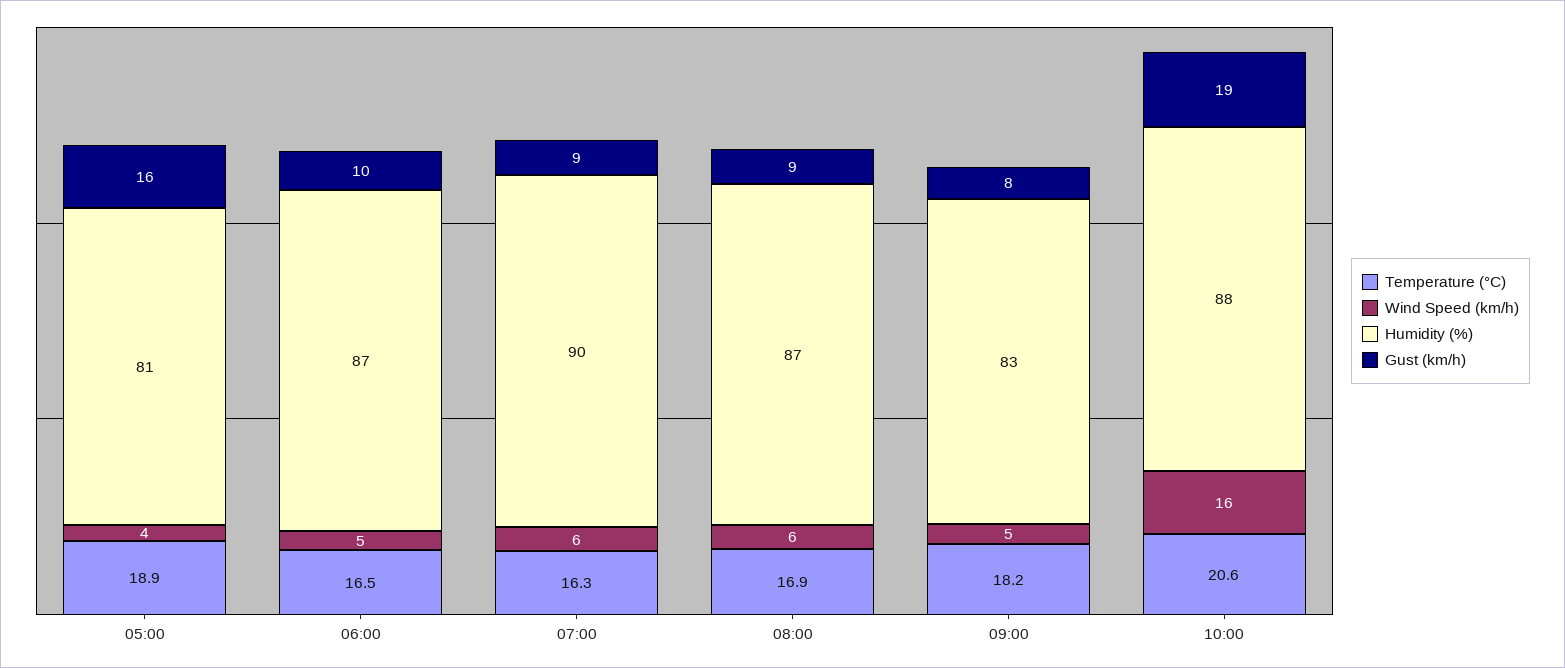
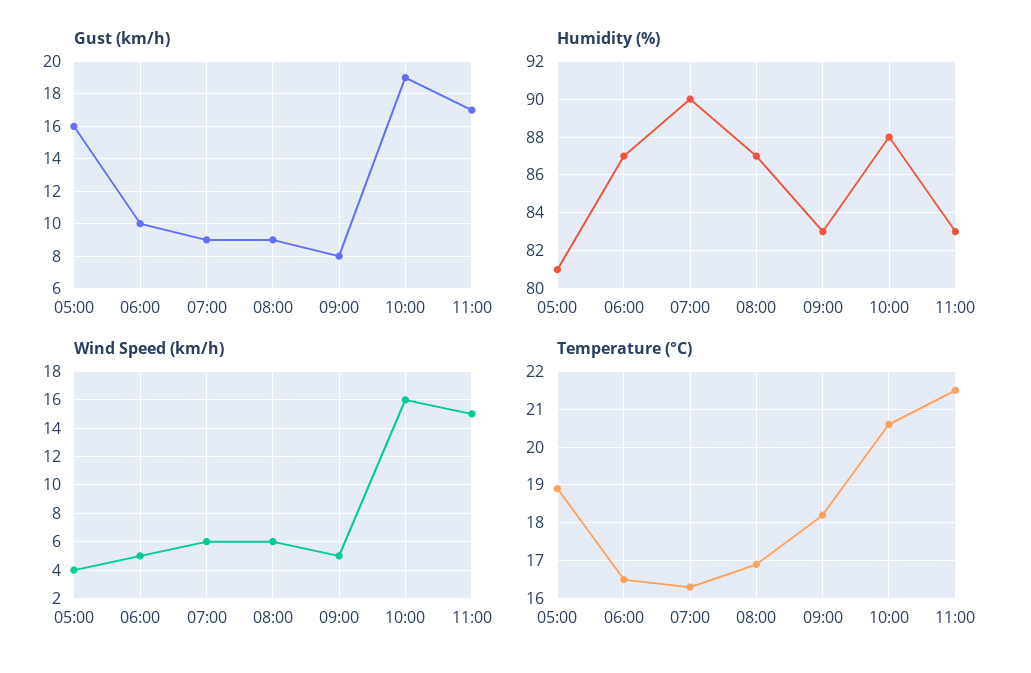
Gust (km/h), 11:00: none -> 17
Humidity (%), 11:00: none -> 83
Wind Speed (km/h), 11:00: none -> 15
Temperature (°C), 11:00: none -> 21.5

